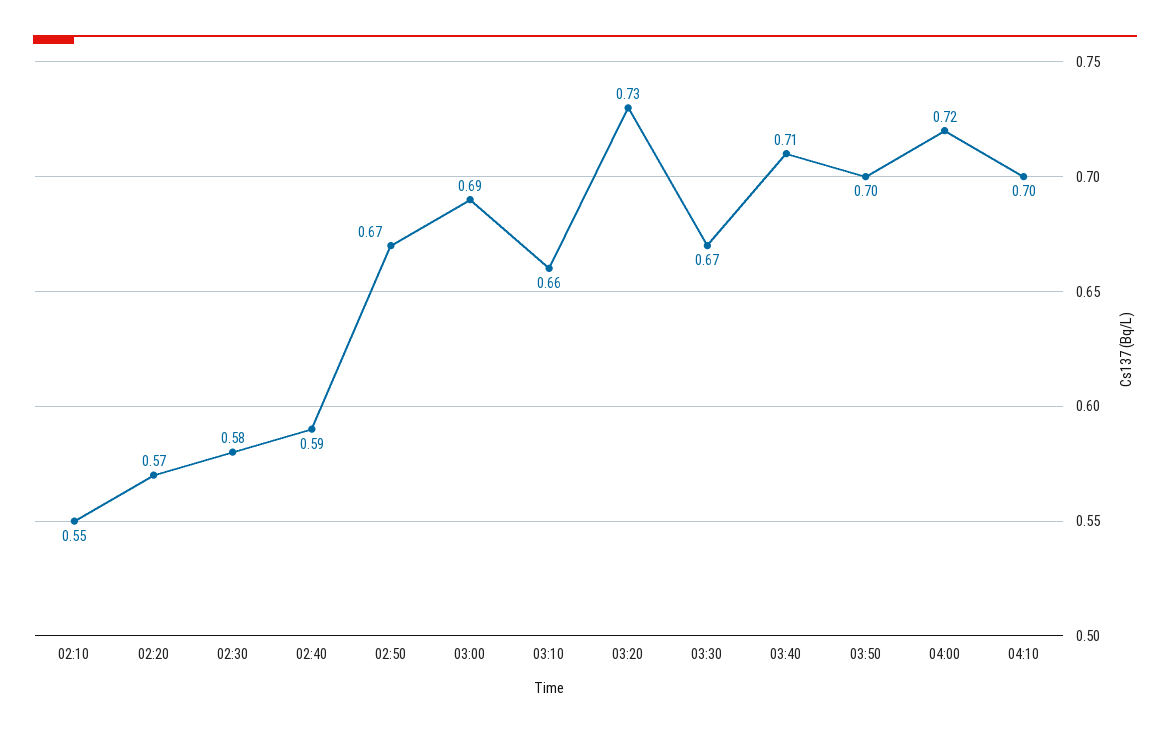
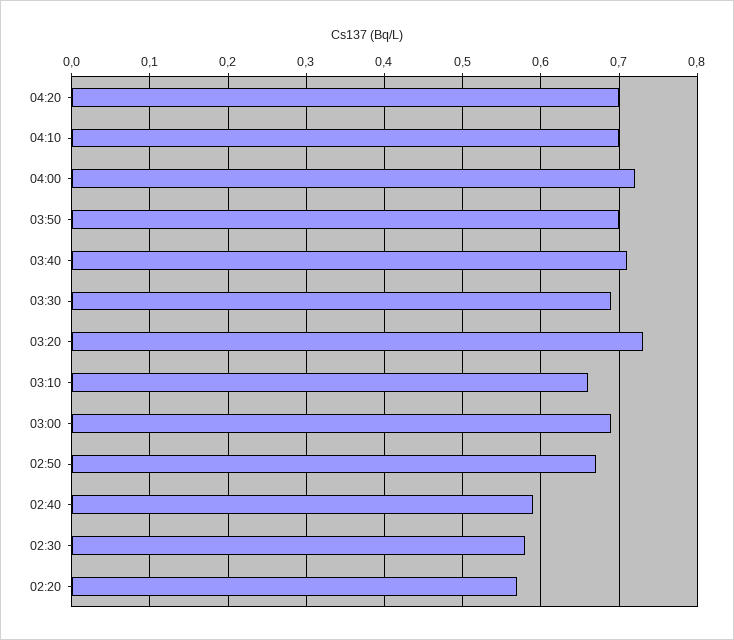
02:10: 0.55 -> none
03:30: 0.67 -> 0.69
04:20: none -> 0.7

